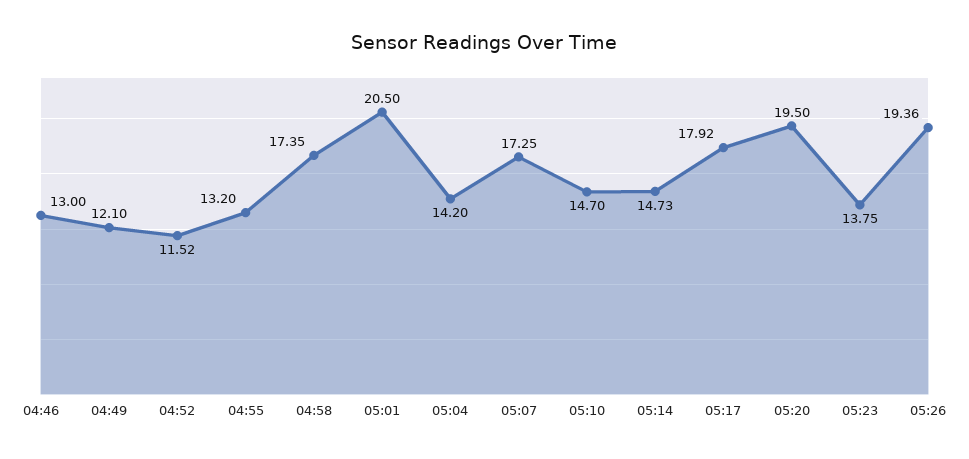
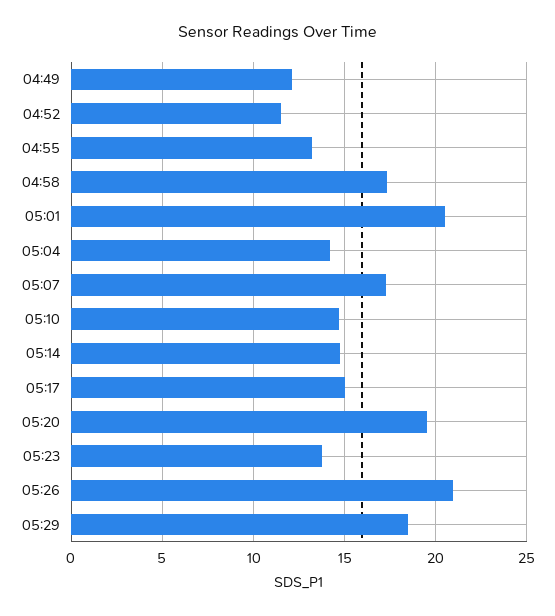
04:46: 13 -> none
05:17: 17.92 -> 15
05:26: 19.36 -> 21
05:29: none -> 18.5

